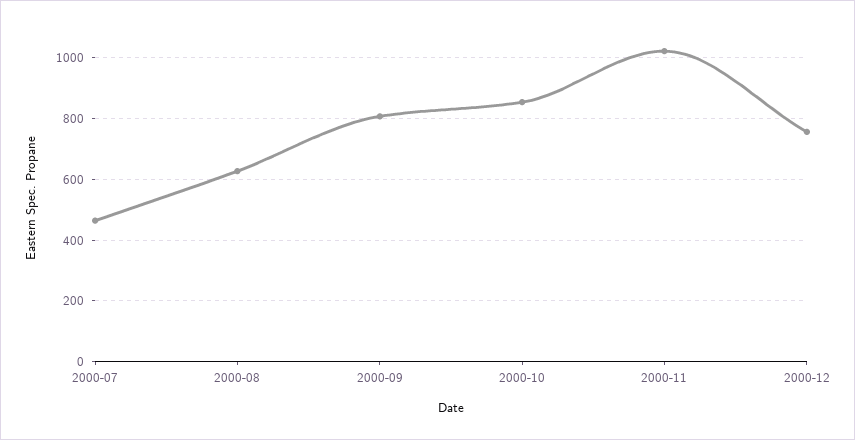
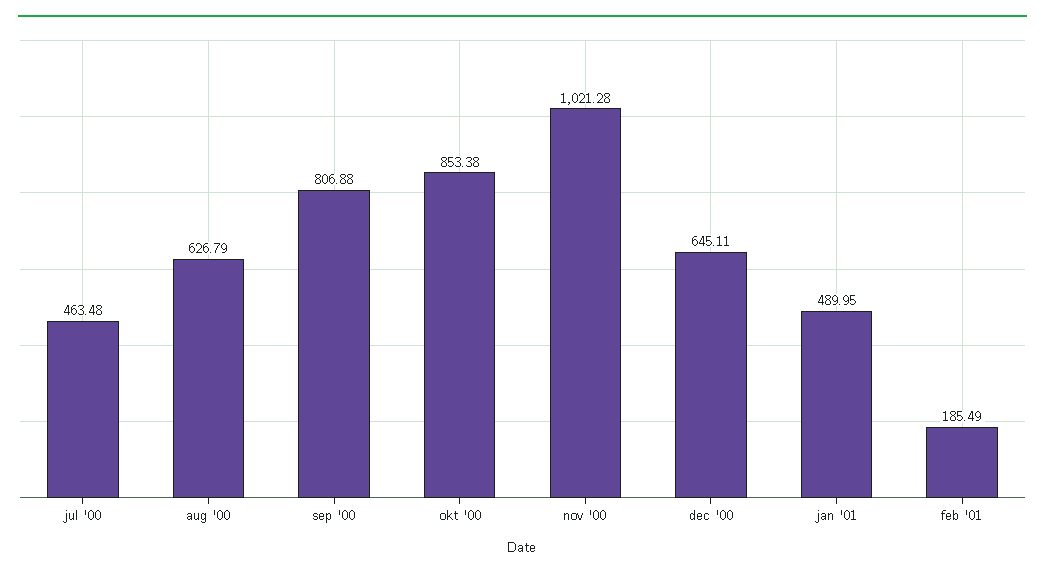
2000-12: 760 -> 645.11
jan '01: none -> 489.95
feb '01: none -> 185.49

